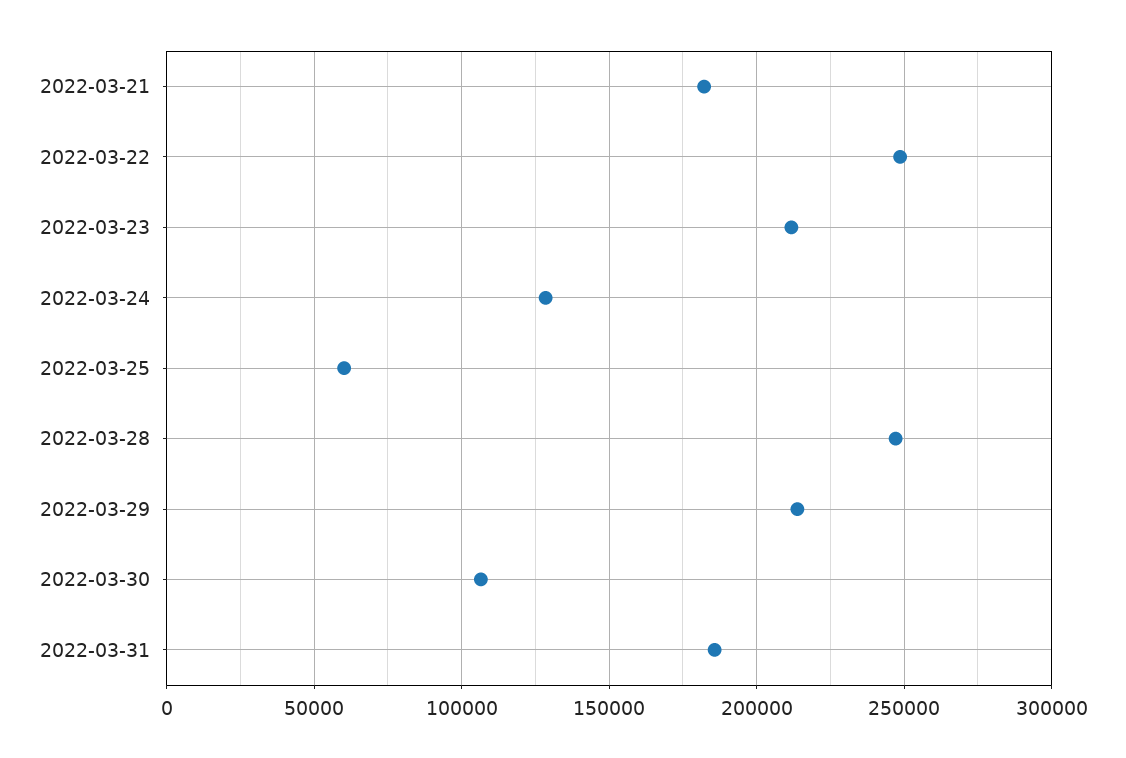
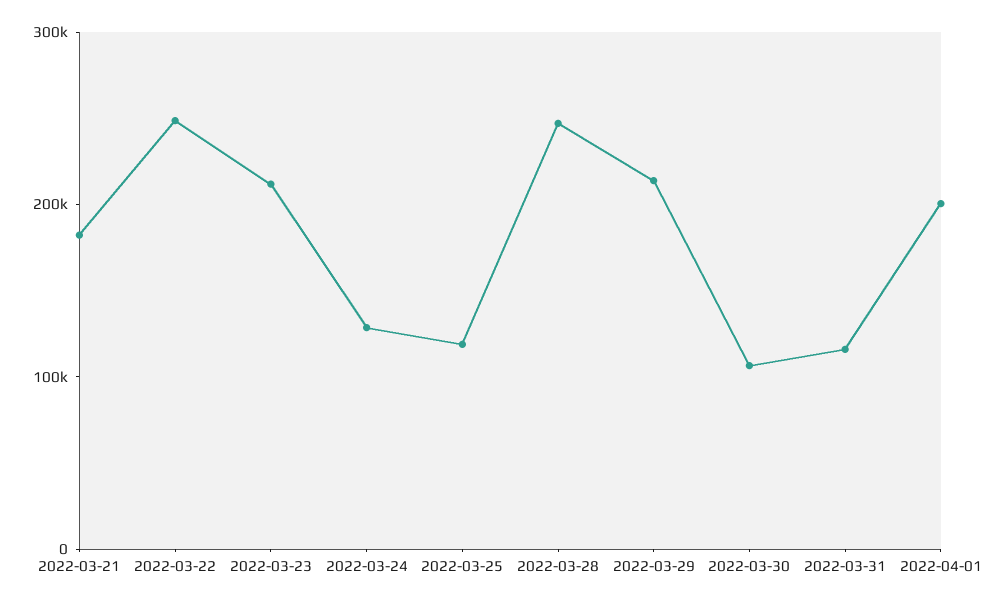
2022-03-25: 60000 -> 120000
2022-03-31: 185000 -> 120000
2022-04-01: none -> 200000

